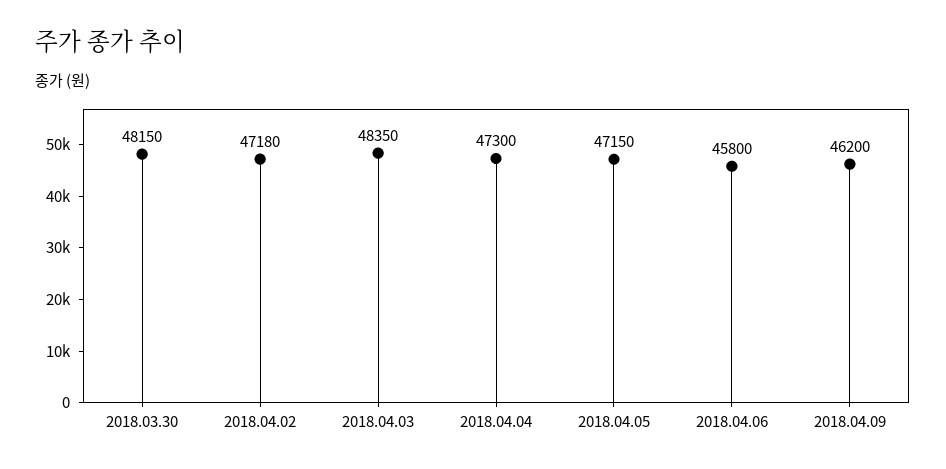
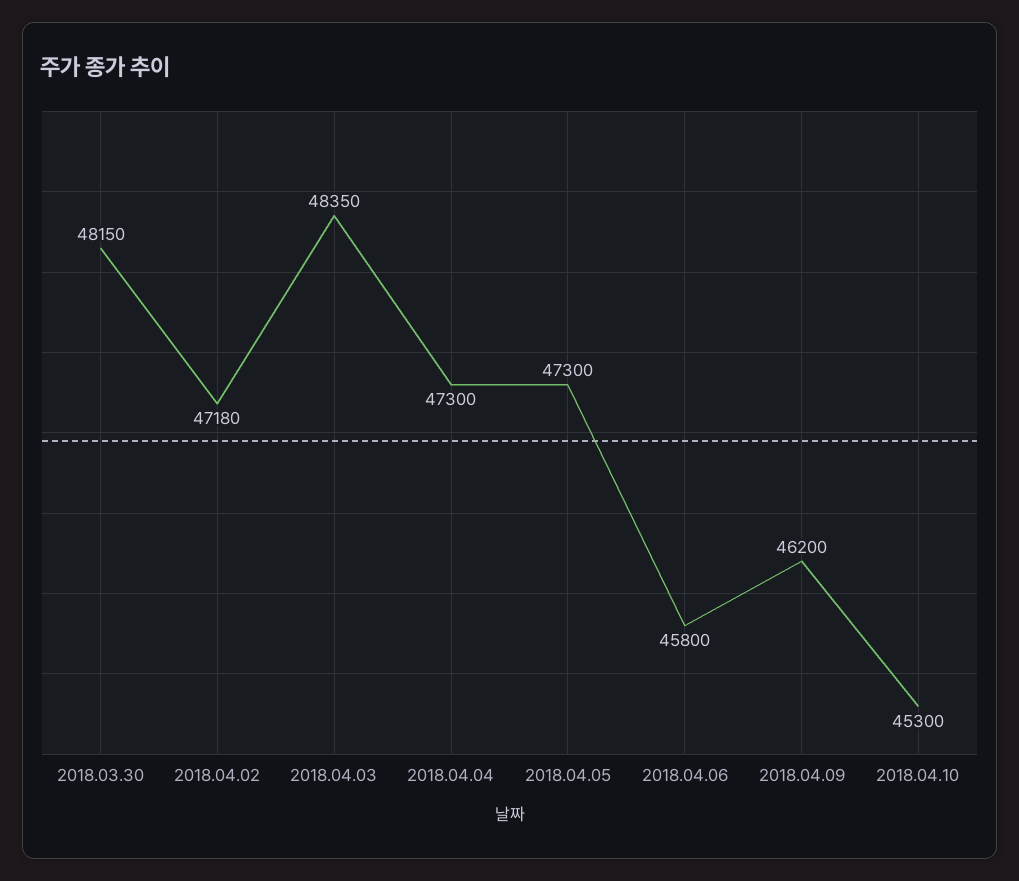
2018.04.05: 47150 -> 47300
2018.04.10: none -> 45300

